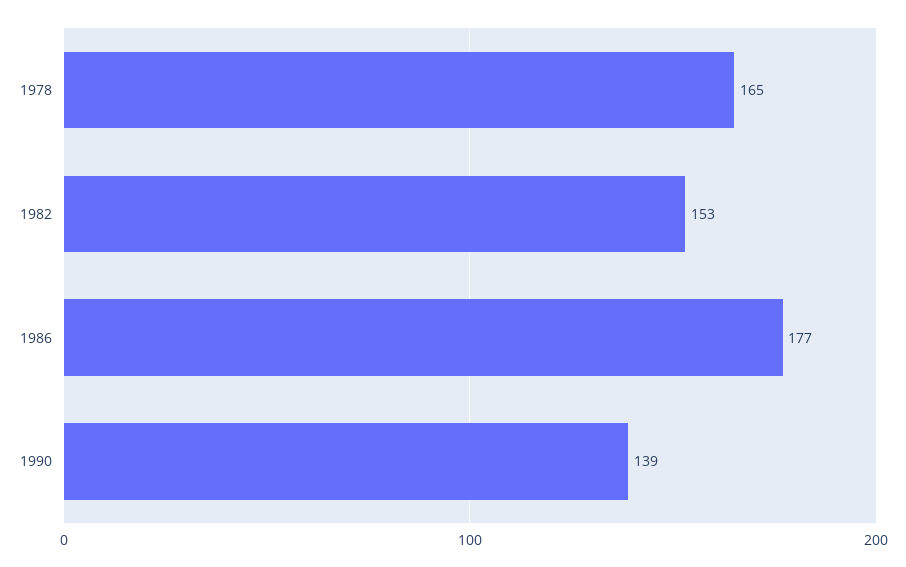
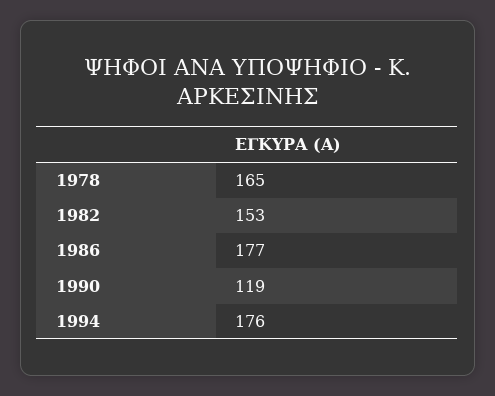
1990: 139 -> 119
1994: none -> 176

